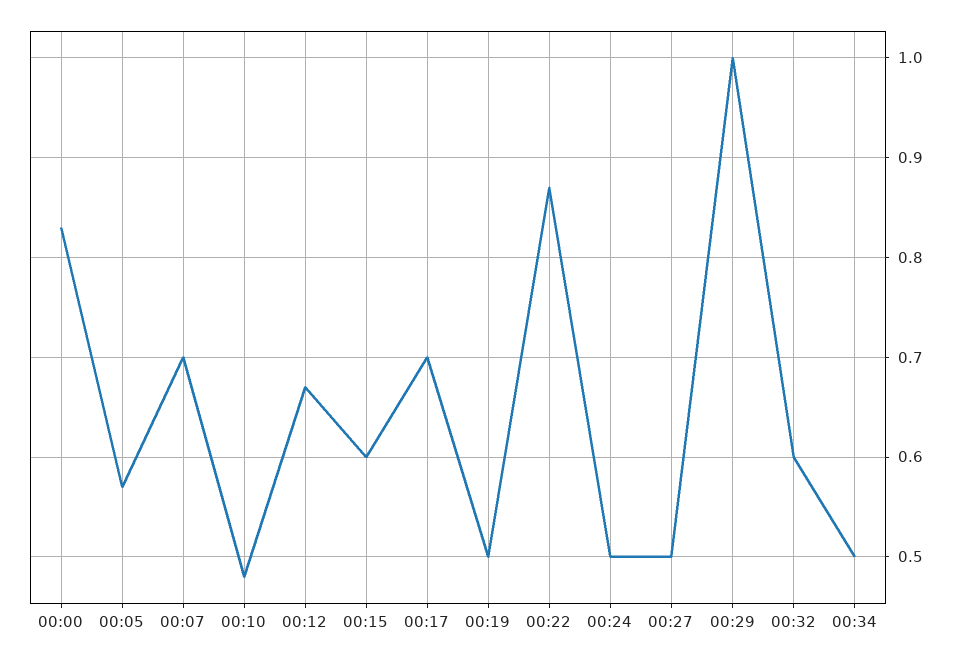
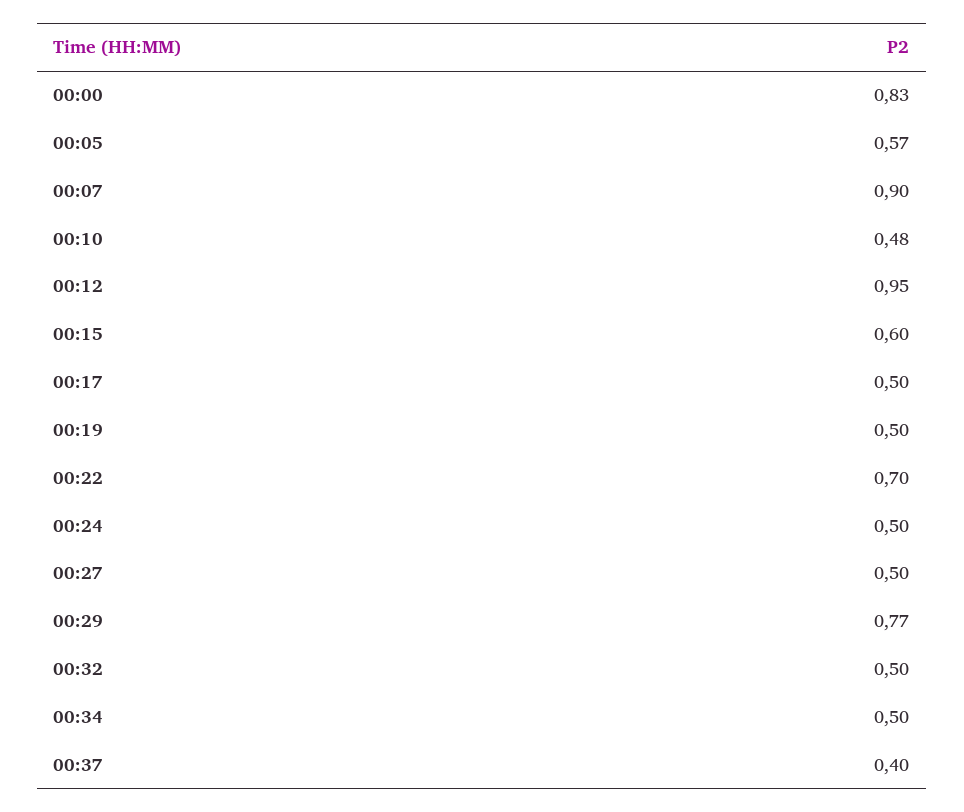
00:07: 0.7 -> 0.9
00:12: 0.67 -> 0.95
00:17: 0.7 -> 0.5
00:22: 0.87 -> 0.7
00:29: 1 -> 0.77
00:32: 0.6 -> 0.5
00:37: none -> 0.4

